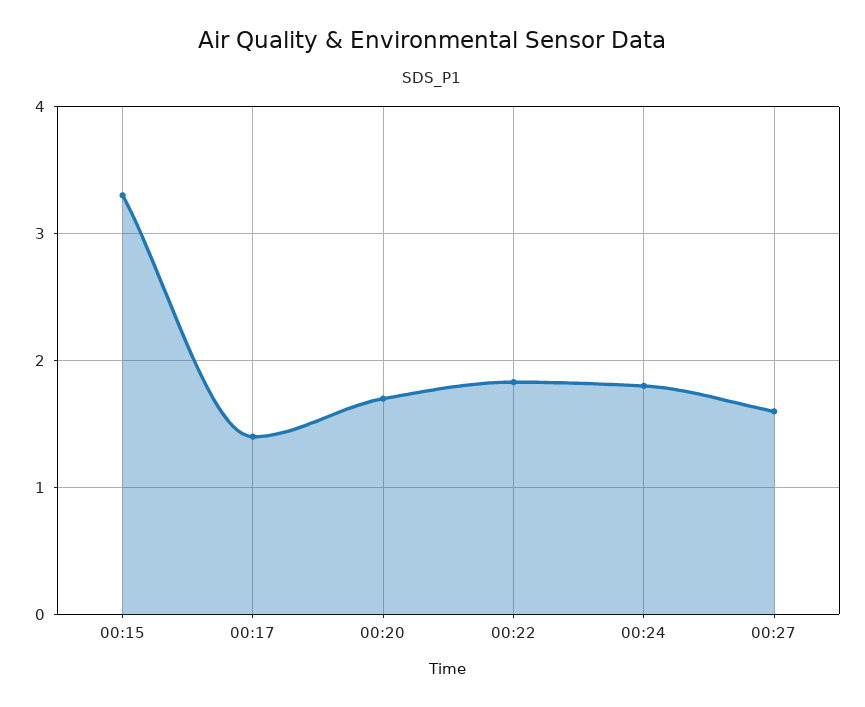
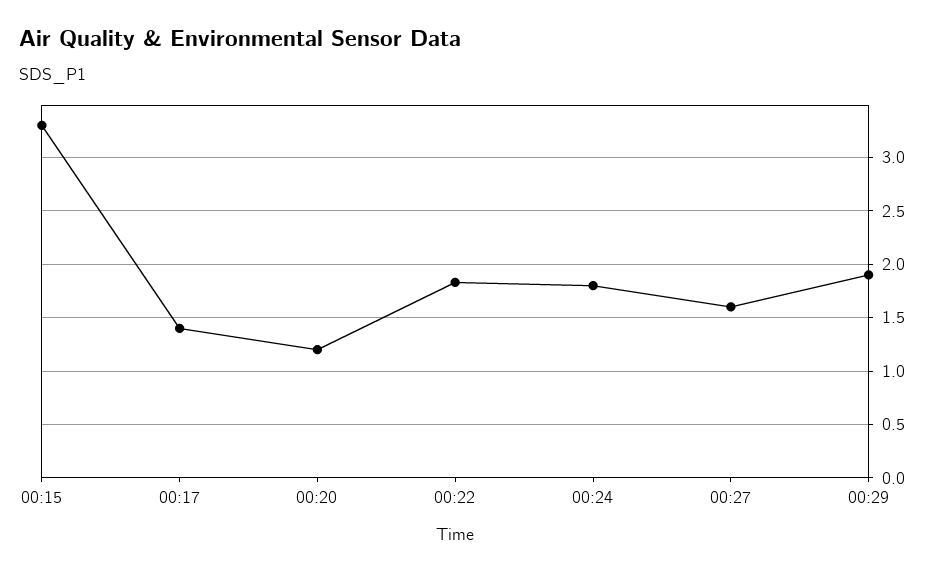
00:20: 1.7 -> 1.2
00:29: none -> 1.9

